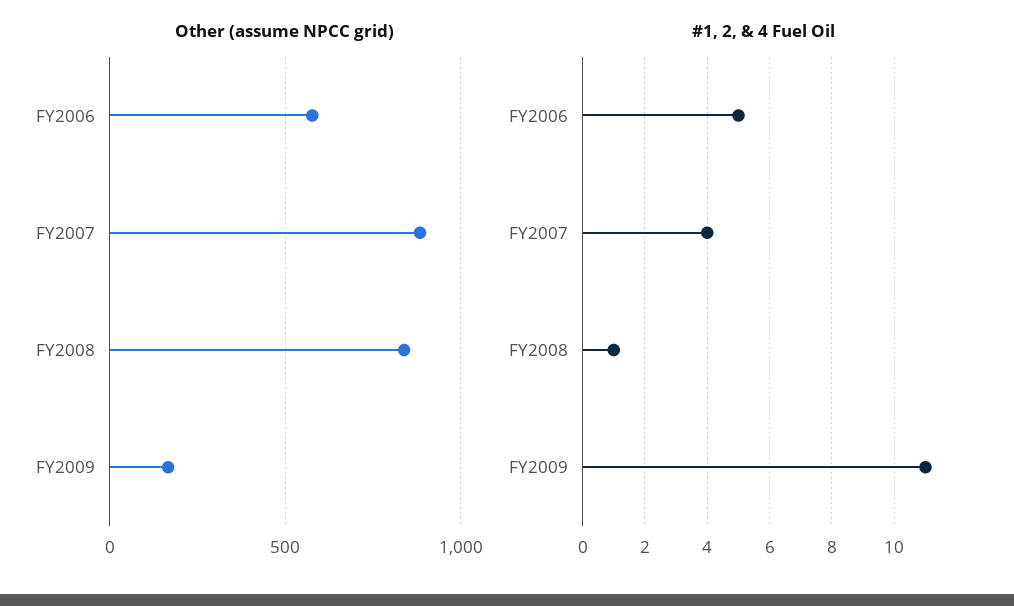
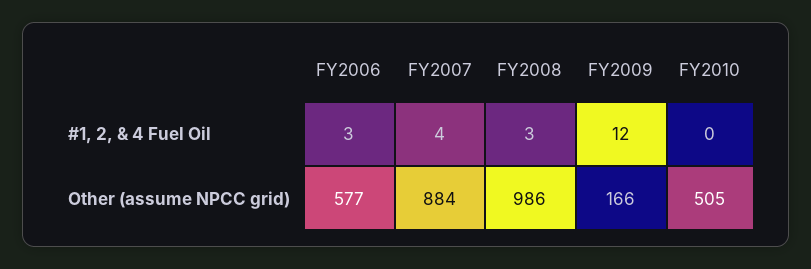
Other (assume NPCC grid), FY2008: 850 -> 986
#1, 2, & 4 Fuel Oil, FY2006: 5 -> 3
#1, 2, & 4 Fuel Oil, FY2008: 1 -> 3
#1, 2, & 4 Fuel Oil, FY2009: 11 -> 12
#1, 2, & 4 Fuel Oil, FY2010: none -> 0
Other (assume NPCC grid), FY2010: none -> 505

